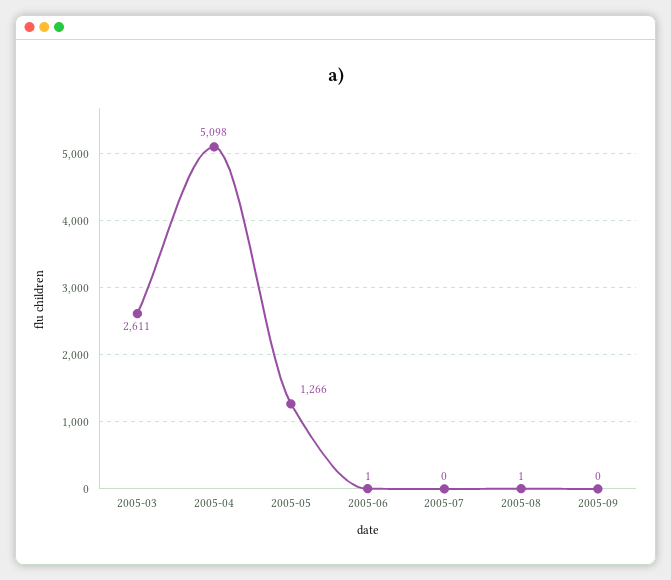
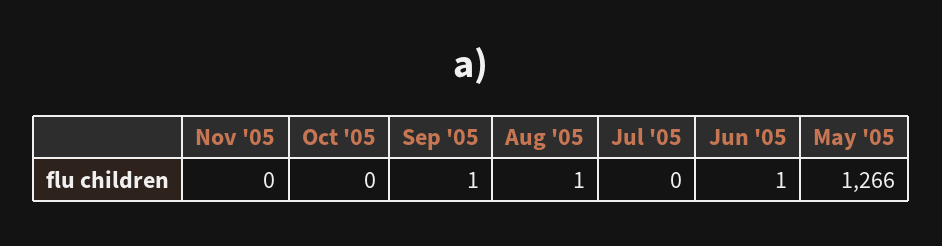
2005-03: 2611 -> none
2005-04: 5098 -> none
2005-09: 0 -> 1
Nov '05: none -> 0
Oct '05: none -> 0

